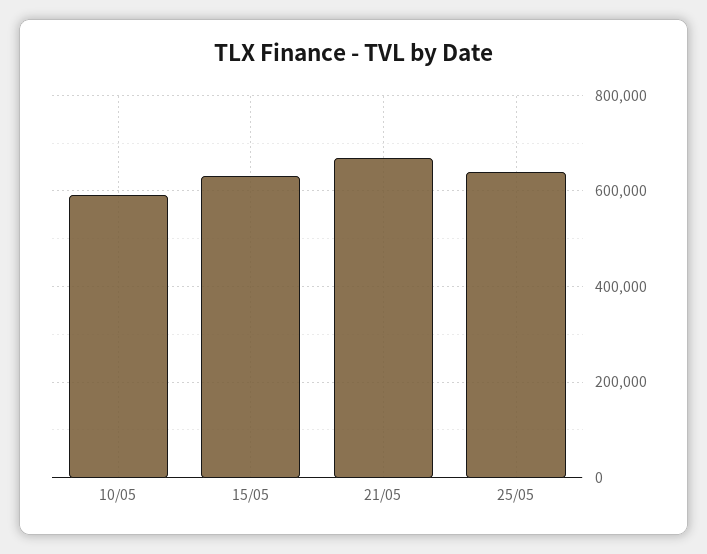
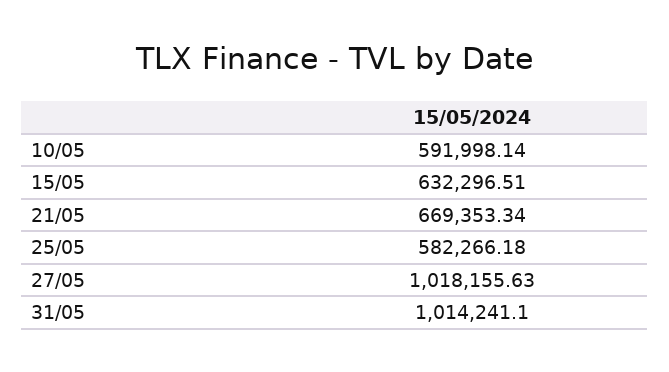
25/05: 640000 -> 582266.18
27/05: none -> 1018155.63
31/05: none -> 1014241.1

